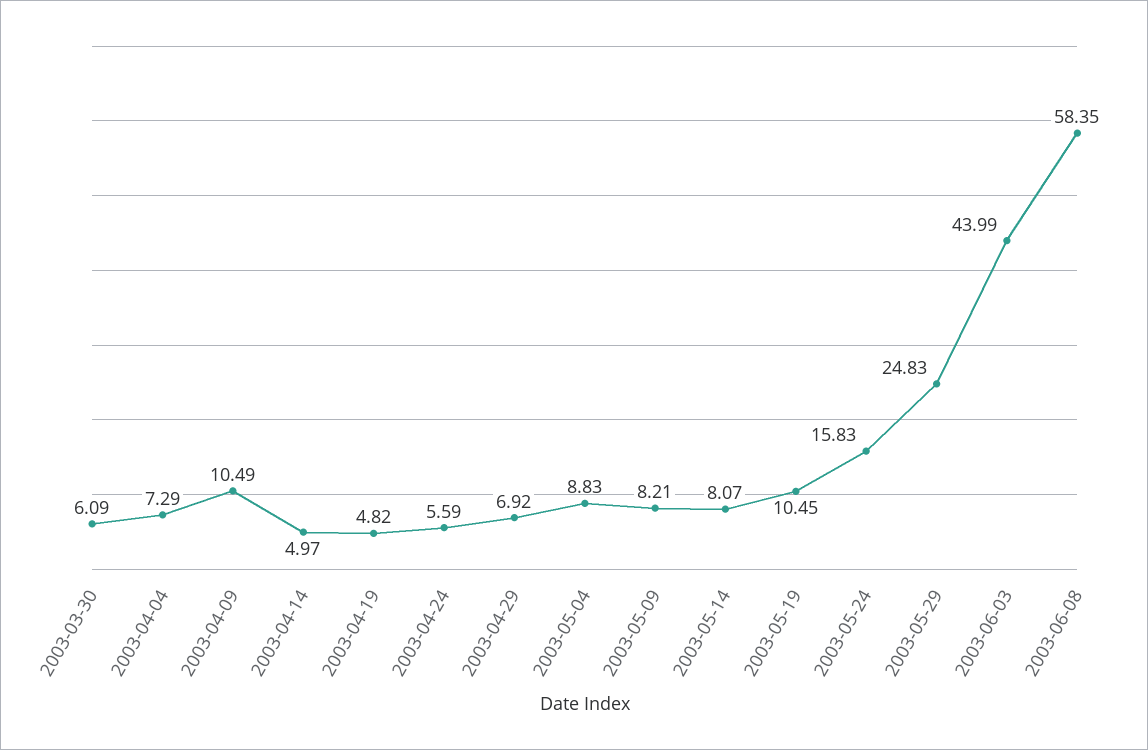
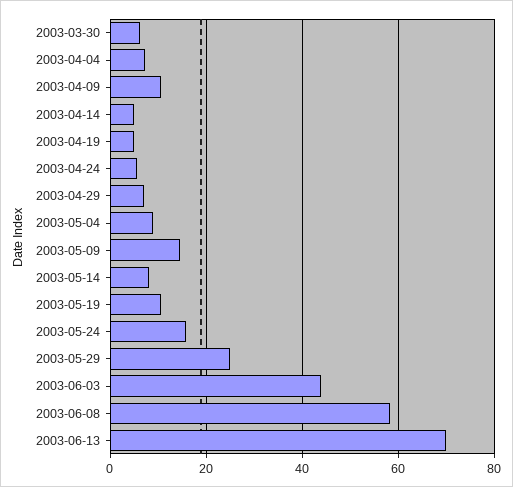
2003-05-09: 8.21 -> 14
2003-06-13: none -> 70

